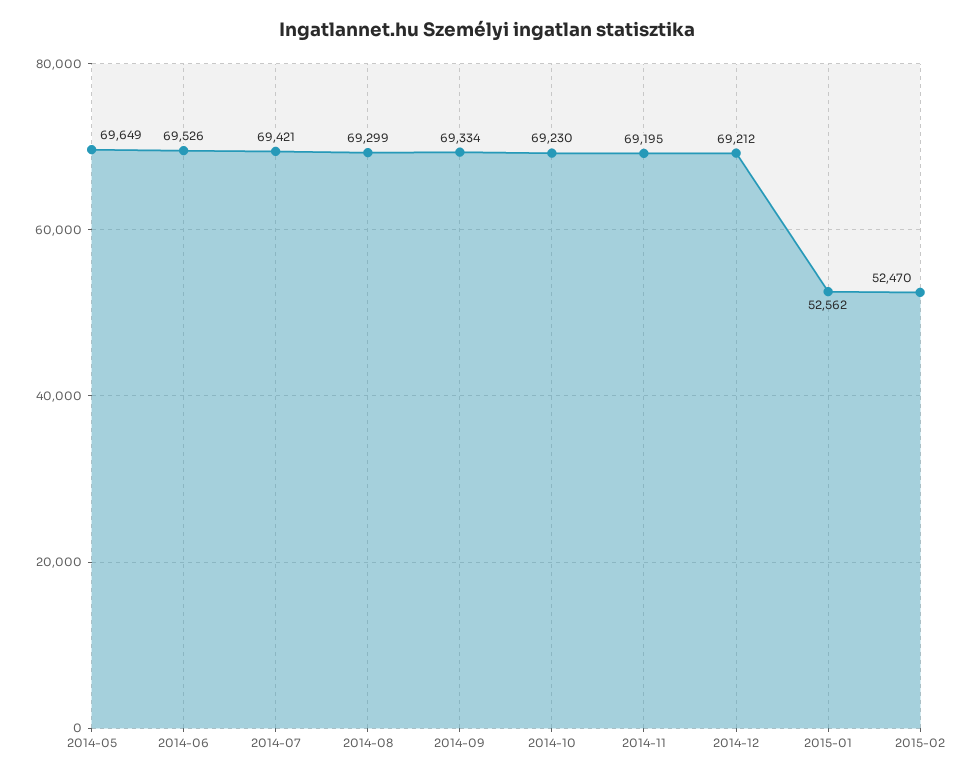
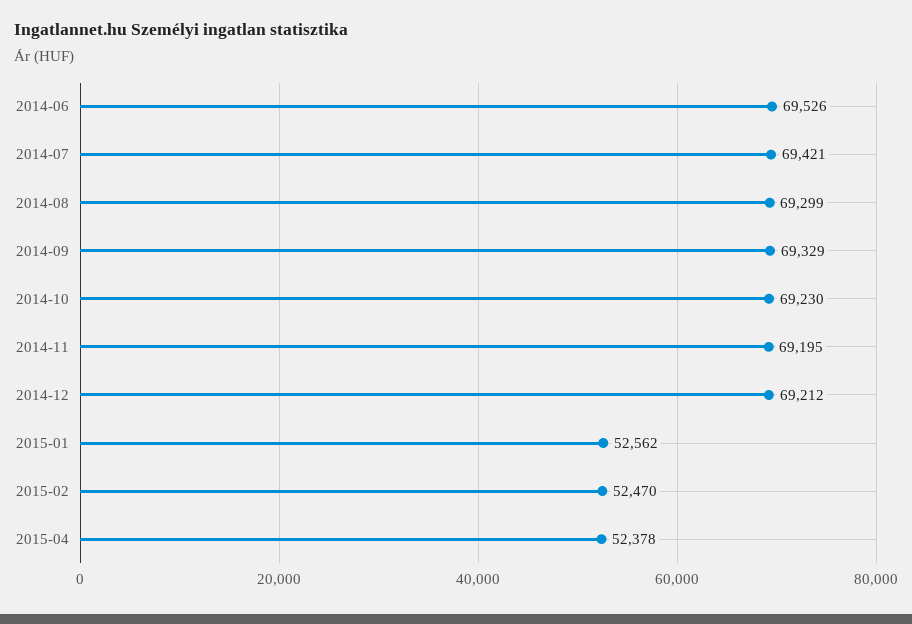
2014-05: 69649 -> none
2014-09: 69334 -> 69329
2015-04: none -> 52378

